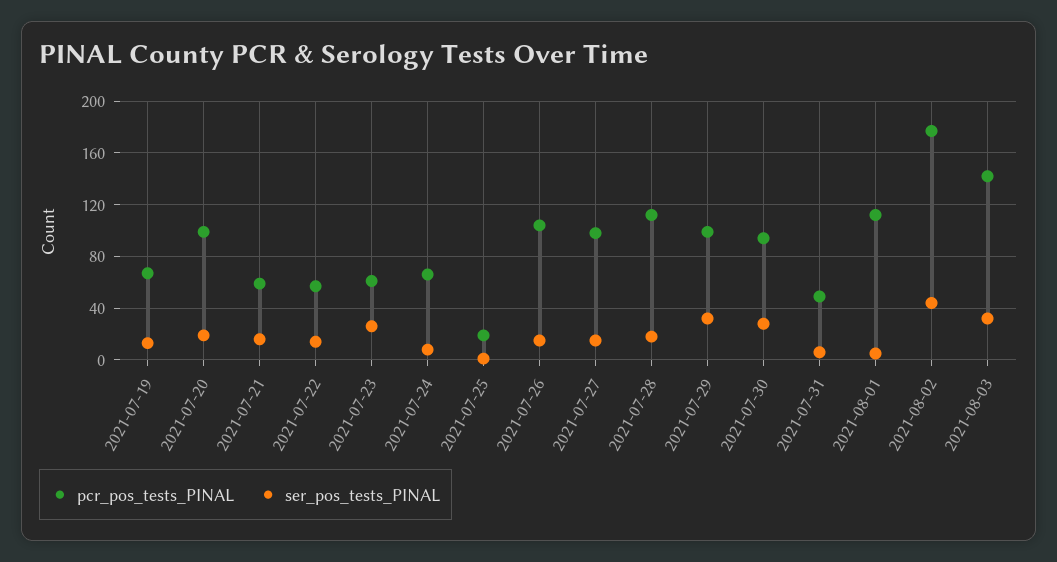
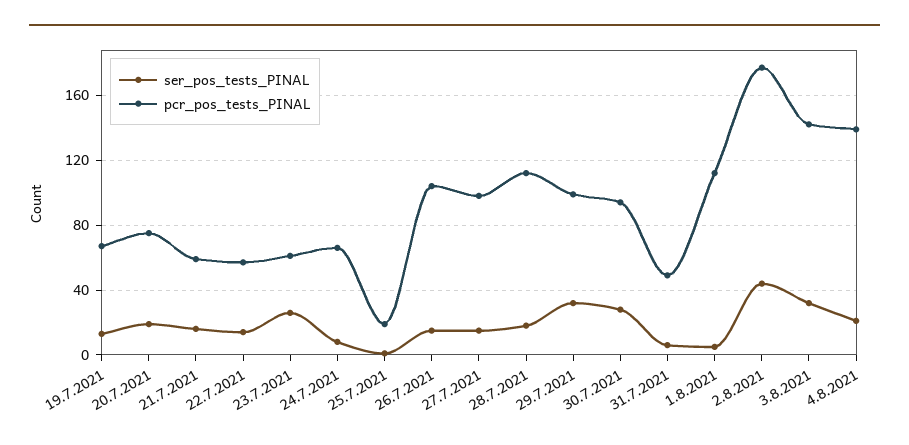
pcr_pos_tests_PINAL, 2021-07-20: 100 -> 75
ser_pos_tests_PINAL, 4.8.2021: none -> 20
pcr_pos_tests_PINAL, 4.8.2021: none -> 140

